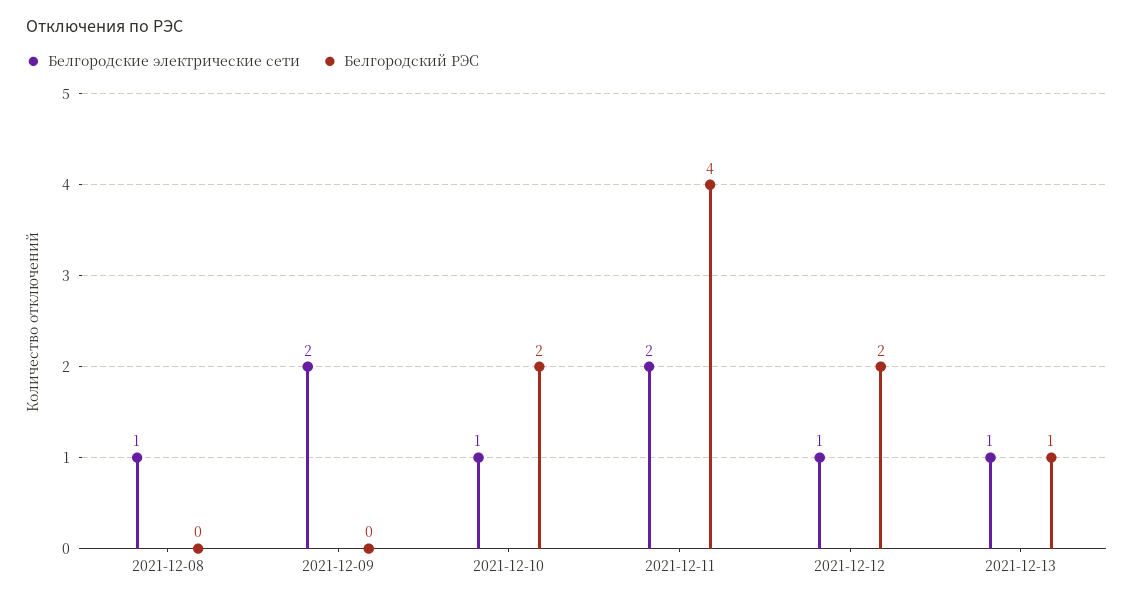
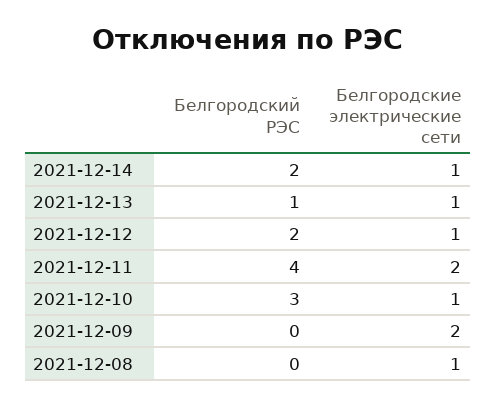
Белгородский РЭС, 2021-12-10: 2 -> 3
Белгородский РЭС, 2021-12-14: none -> 2
Белгородские электрические сети, 2021-12-14: none -> 1

